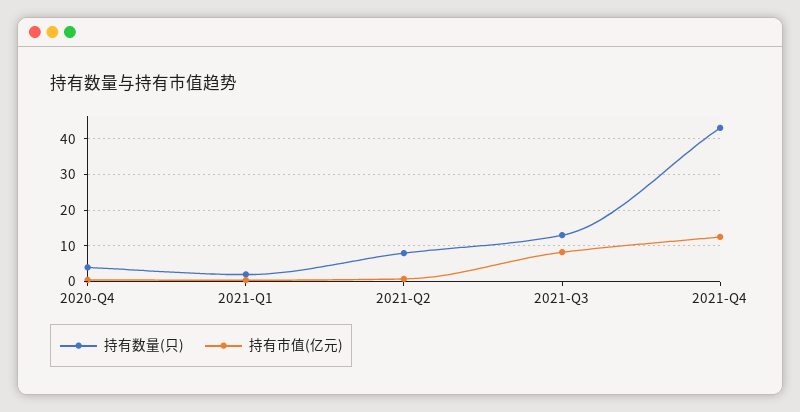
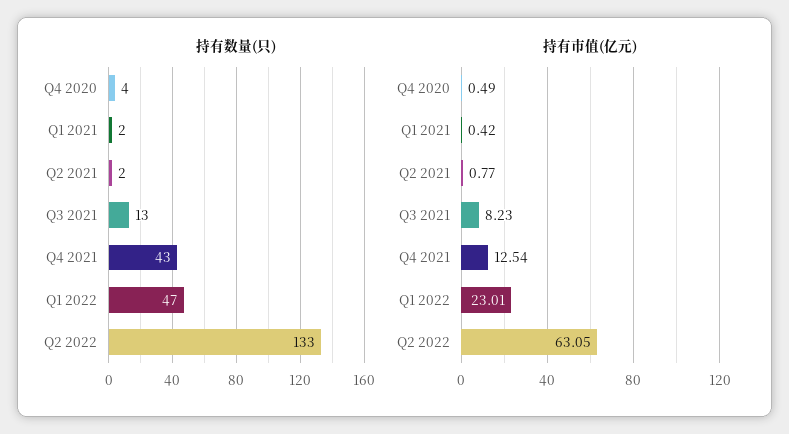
持有数量(只), 2021-Q2: 8 -> 2
持有数量(只), Q1 2022: none -> 47
持有数量(只), Q2 2022: none -> 133
持有市值(亿元), Q1 2022: none -> 23.01
持有市值(亿元), Q2 2022: none -> 63.05

